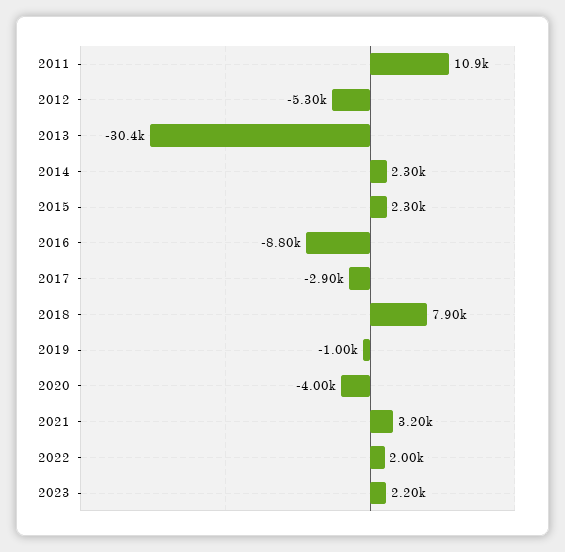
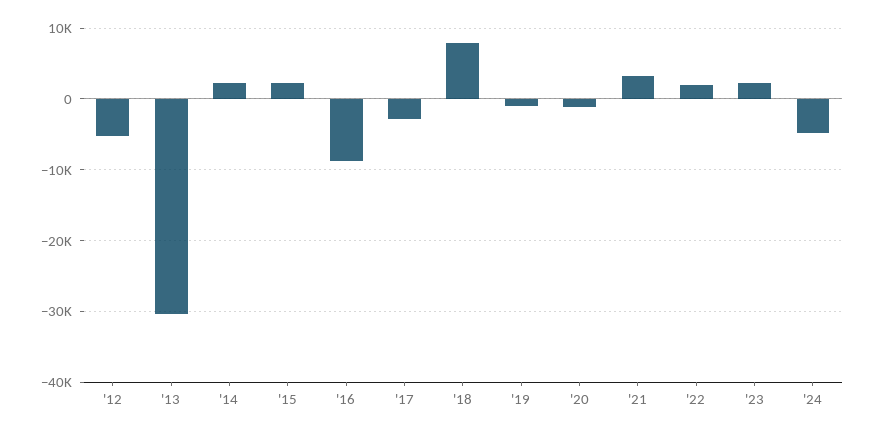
2011: 10900 -> none
2020: -4000 -> -1000
'24: none -> -5000

